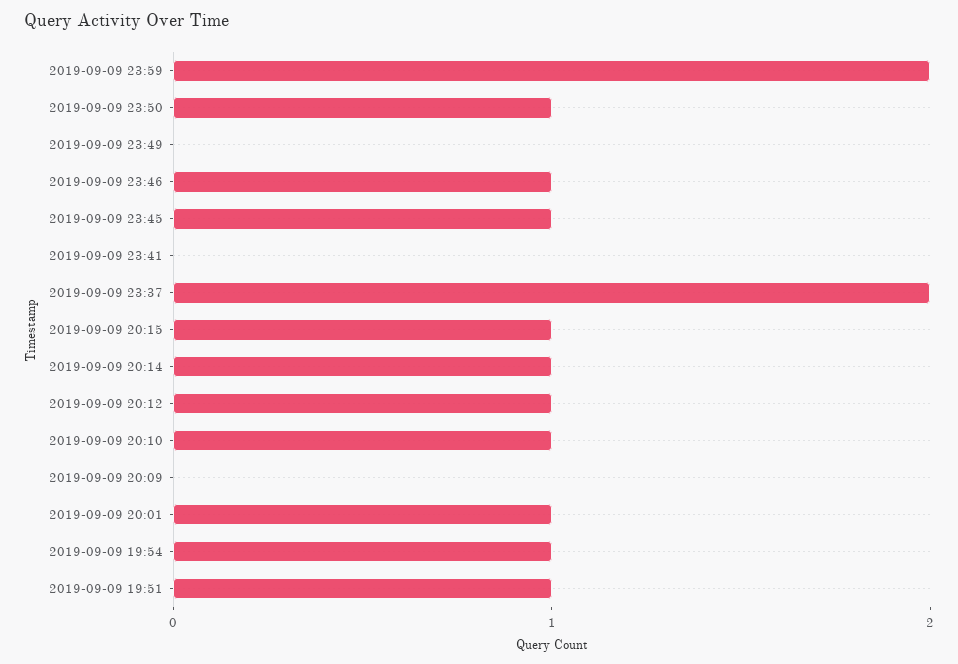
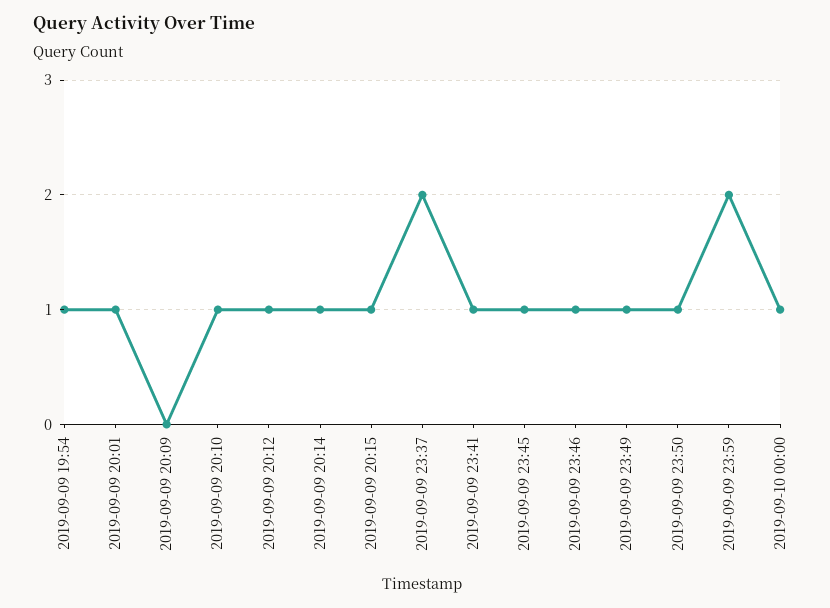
2019-09-09 23:49: 0 -> 1
2019-09-09 23:41: 0 -> 1
2019-09-09 19:51: 1 -> none
2019-09-10 00:00: none -> 1

